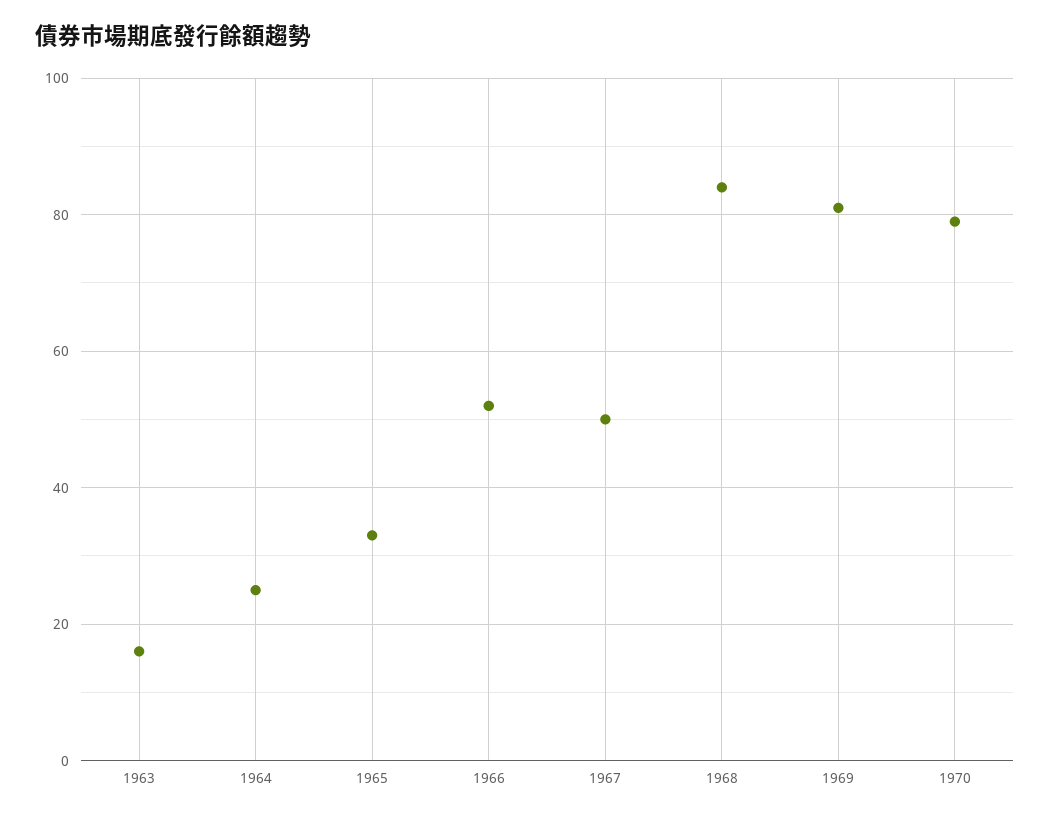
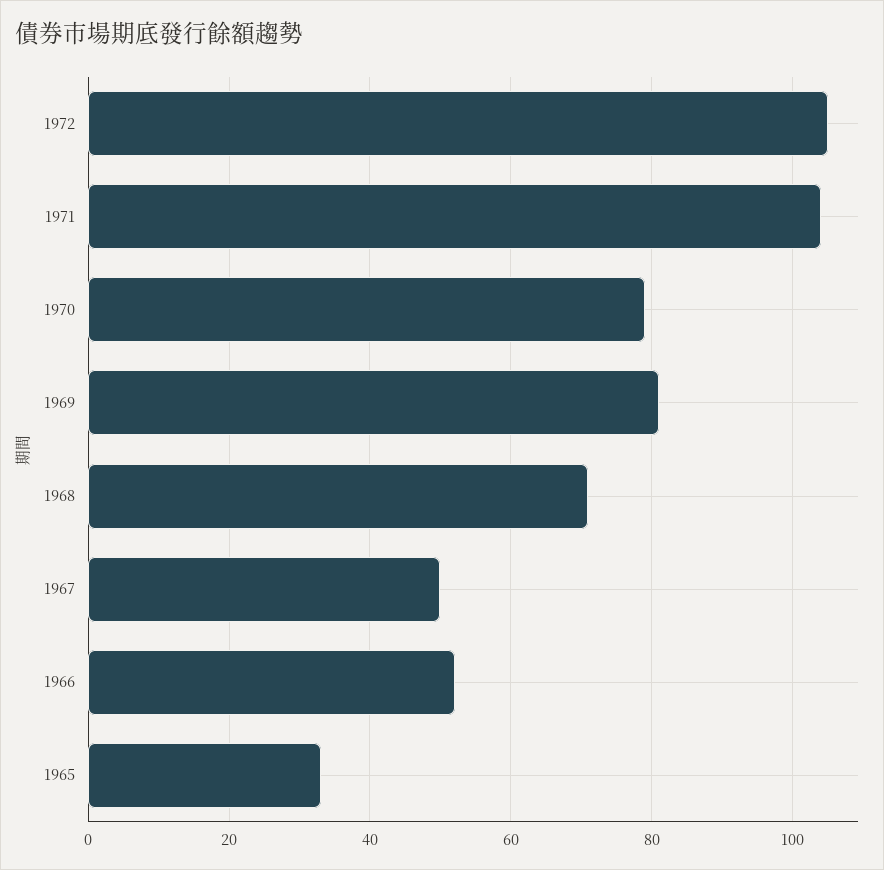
1963: 15 -> none
1964: 25 -> none
1968: 85 -> 70
1972: none -> 105
1971: none -> 105

